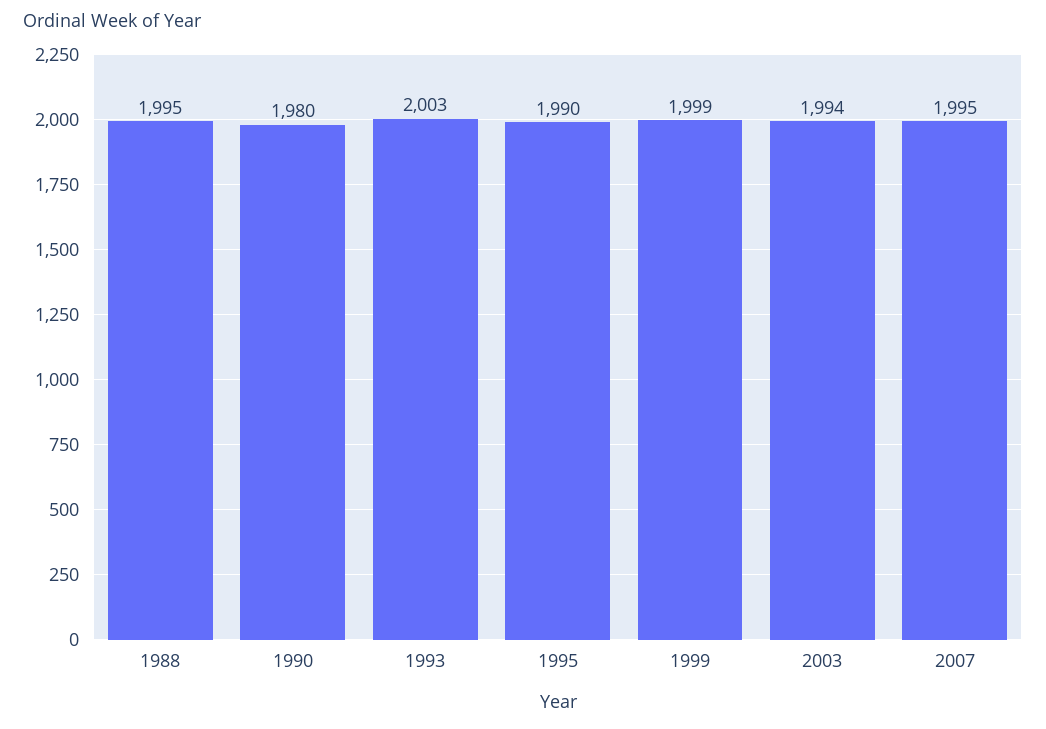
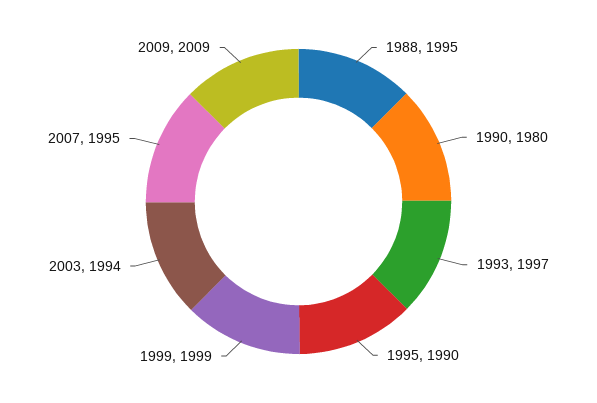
1993: 2003 -> 1997
2009: none -> 2009

